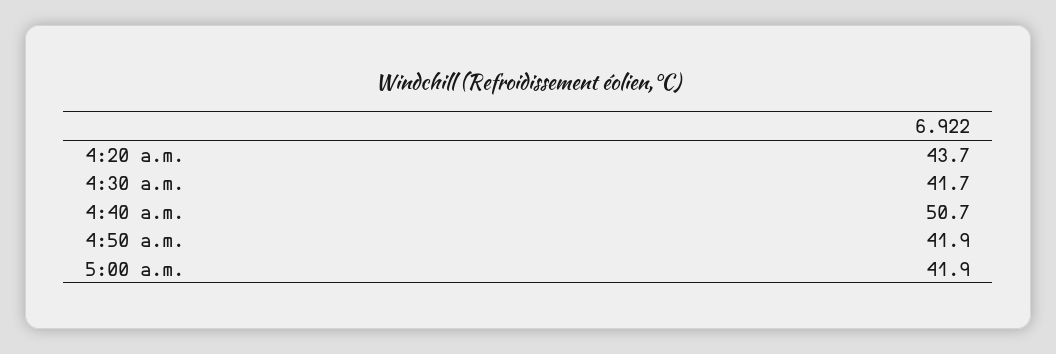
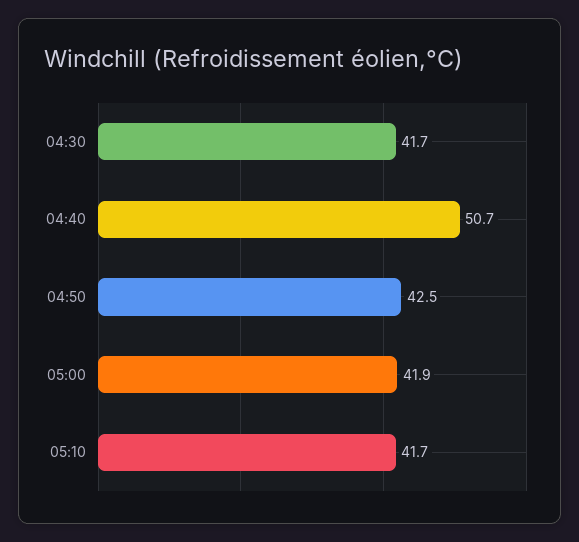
4:20 a.m.: 43.7 -> none
4:50 a.m.: 41.9 -> 42.5
05:10: none -> 41.7

